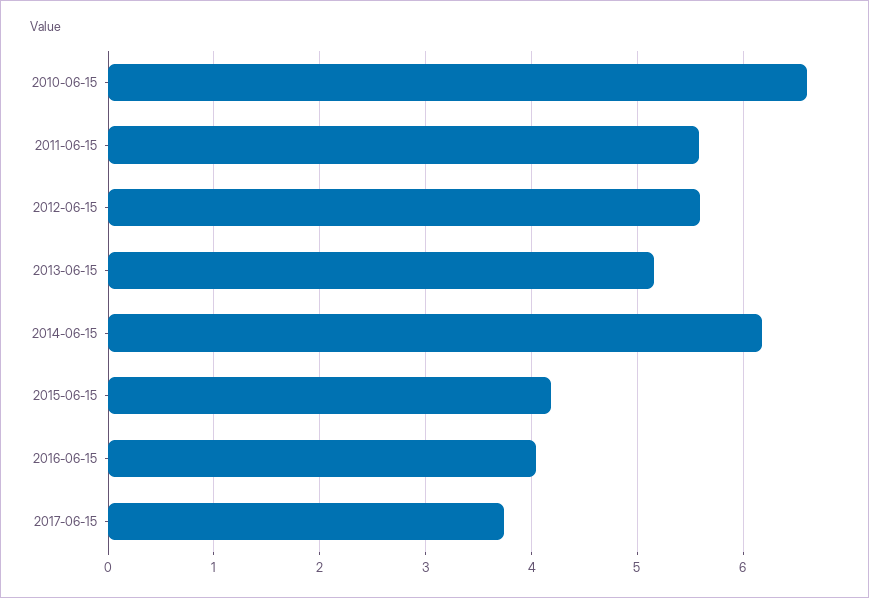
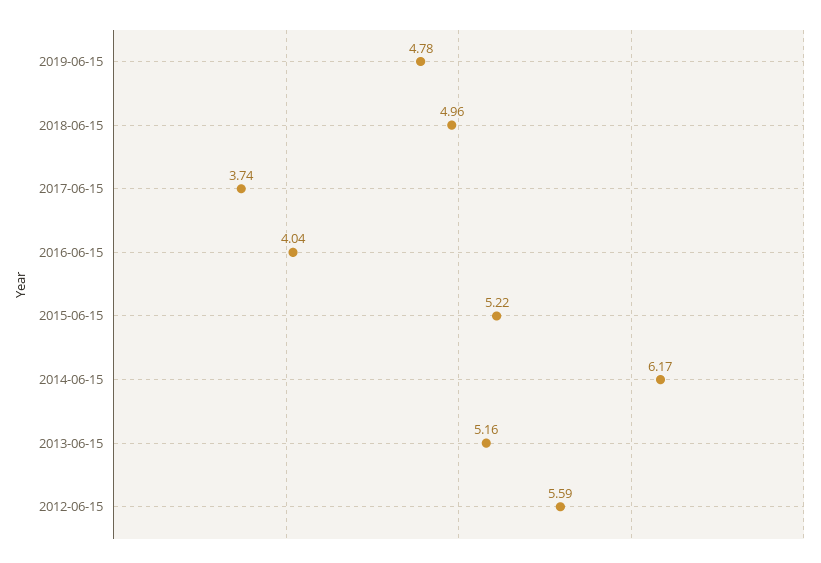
2010-06-15: 6.6 -> none
2011-06-15: 5.6 -> none
2015-06-15: 4.2 -> 5.22
2019-06-15: none -> 4.78
2018-06-15: none -> 4.96

